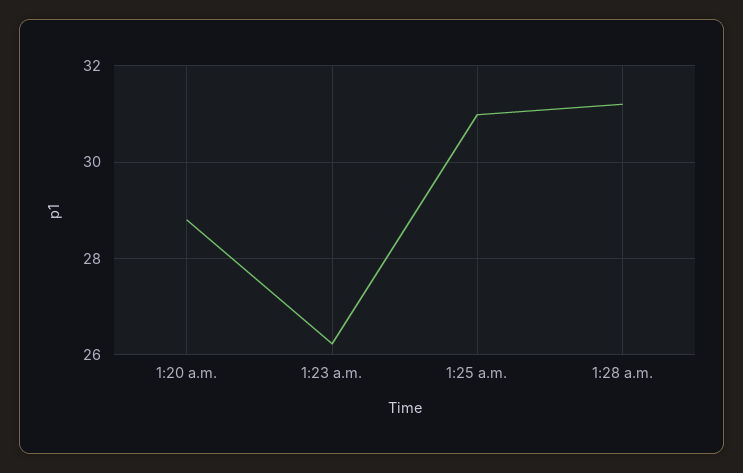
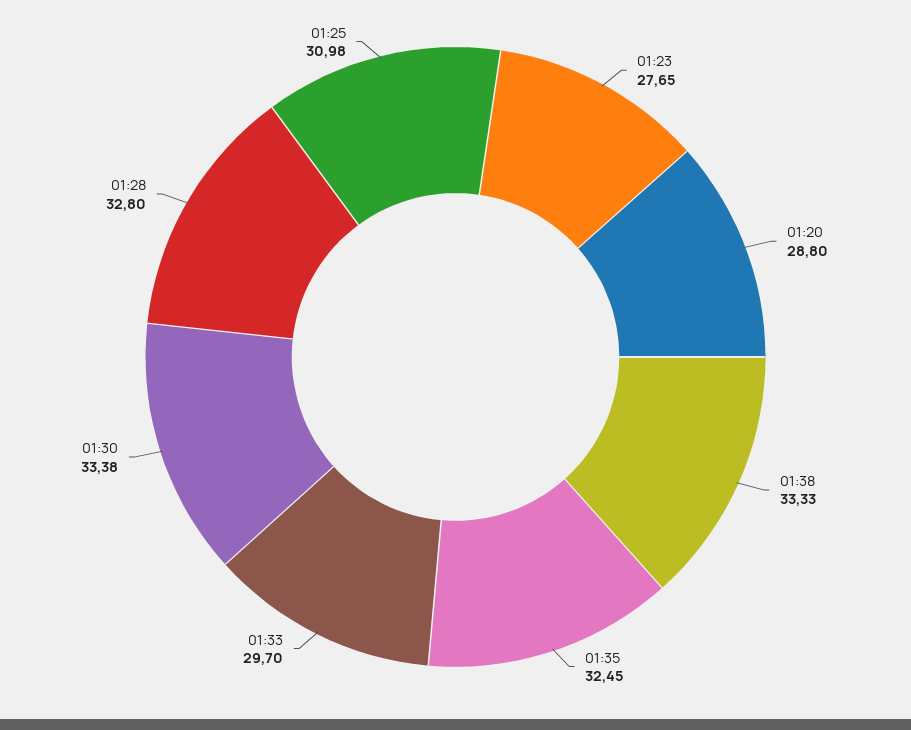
1:23 a.m.: 26.2 -> 27.65
1:28 a.m.: 31.2 -> 32.8
01:38: none -> 33.33
01:35: none -> 32.45
01:33: none -> 29.7
01:30: none -> 33.38

